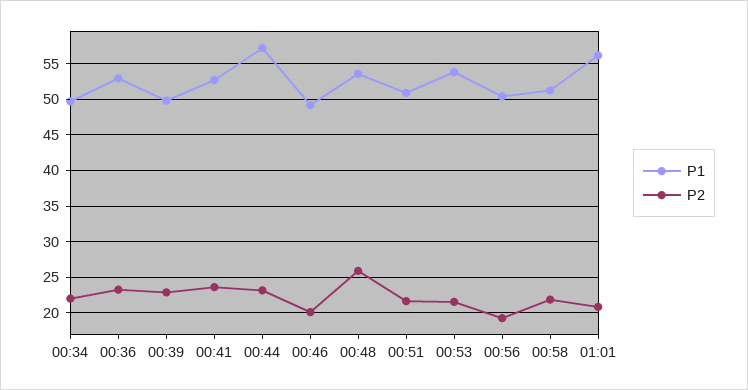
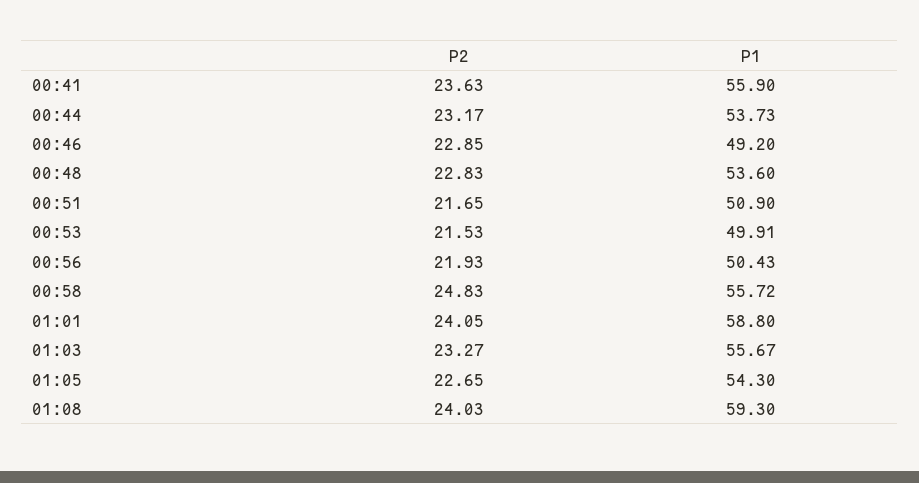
P1, 00:34: 50 -> none
P2, 00:34: 22 -> none
P1, 00:36: 53 -> none
P2, 00:36: 23 -> none
P1, 00:39: 50 -> none
P2, 00:39: 23 -> none
P1, 00:41: 53 -> 55.9
P1, 00:44: 57 -> 53.73
P2, 00:46: 20 -> 22.85
P2, 00:48: 26 -> 22.83
P1, 00:53: 54 -> 49.91
P2, 00:56: 19 -> 21.93
P1, 00:58: 51 -> 55.72
P2, 00:58: 22 -> 24.83
P1, 01:01: 56 -> 58.8
P2, 01:01: 21 -> 24.05
P2, 01:03: none -> 23.27
P1, 01:03: none -> 55.67
P2, 01:05: none -> 22.65
P1, 01:05: none -> 54.3
P2, 01:08: none -> 24.03
P1, 01:08: none -> 59.3

